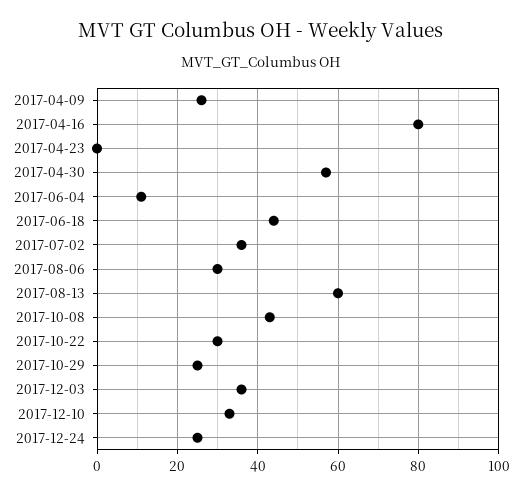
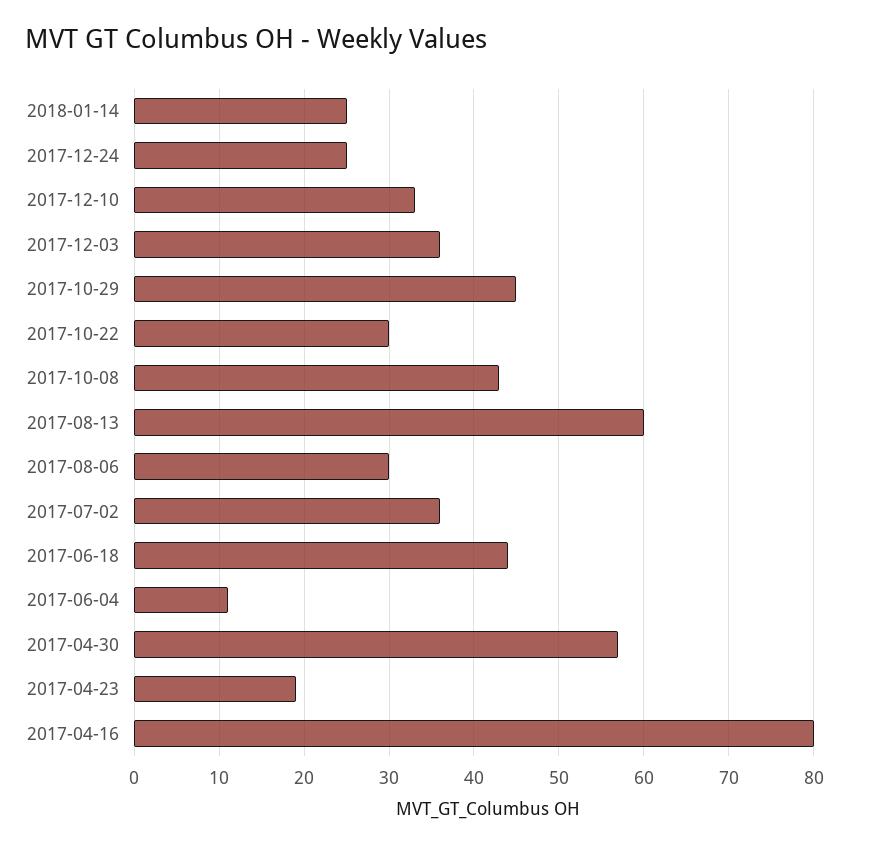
2017-04-09: 25 -> none
2017-04-23: 0 -> 19
2017-10-29: 25 -> 45
2018-01-14: none -> 25

